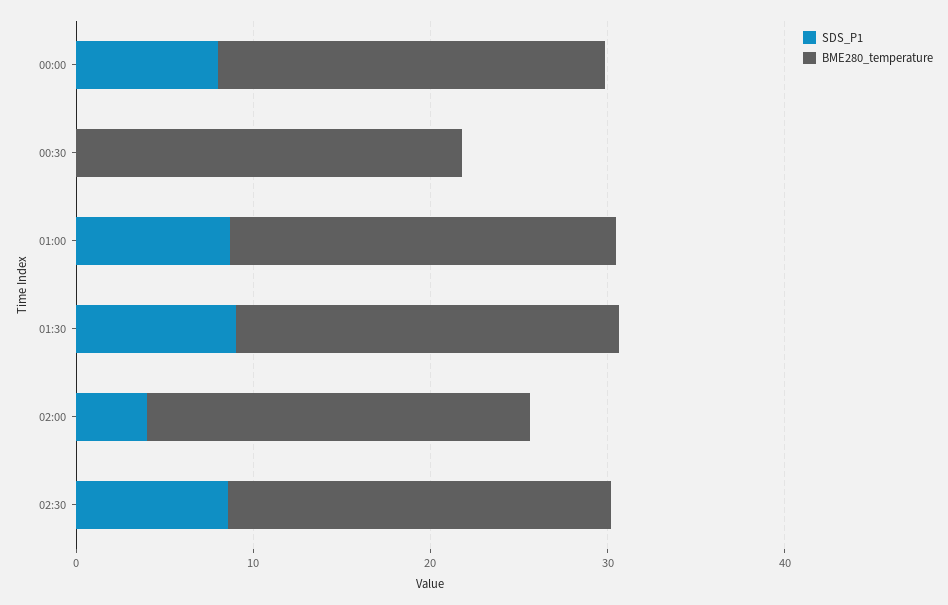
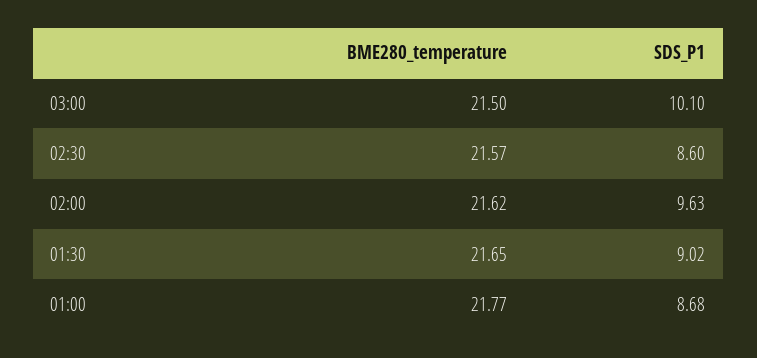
SDS_P1, 00:00: 8 -> none
BME280_temperature, 00:00: 22 -> none
SDS_P1, 00:30: 0 -> none
BME280_temperature, 00:30: 22 -> none
SDS_P1, 02:00: 4 -> 9.63
BME280_temperature, 03:00: none -> 21.5
SDS_P1, 03:00: none -> 10.1

